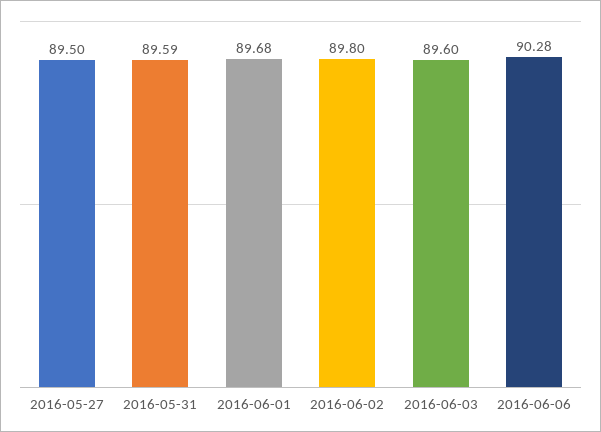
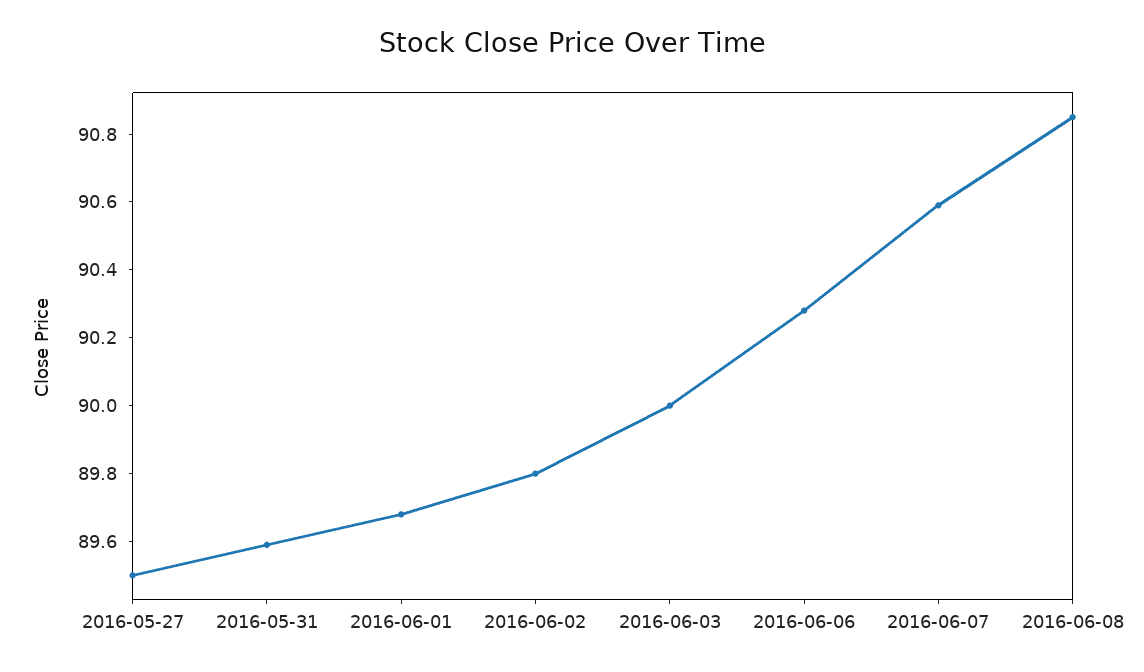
2016-06-03: 89.6 -> 90
2016-06-07: none -> 90.6
2016-06-08: none -> 90.85

